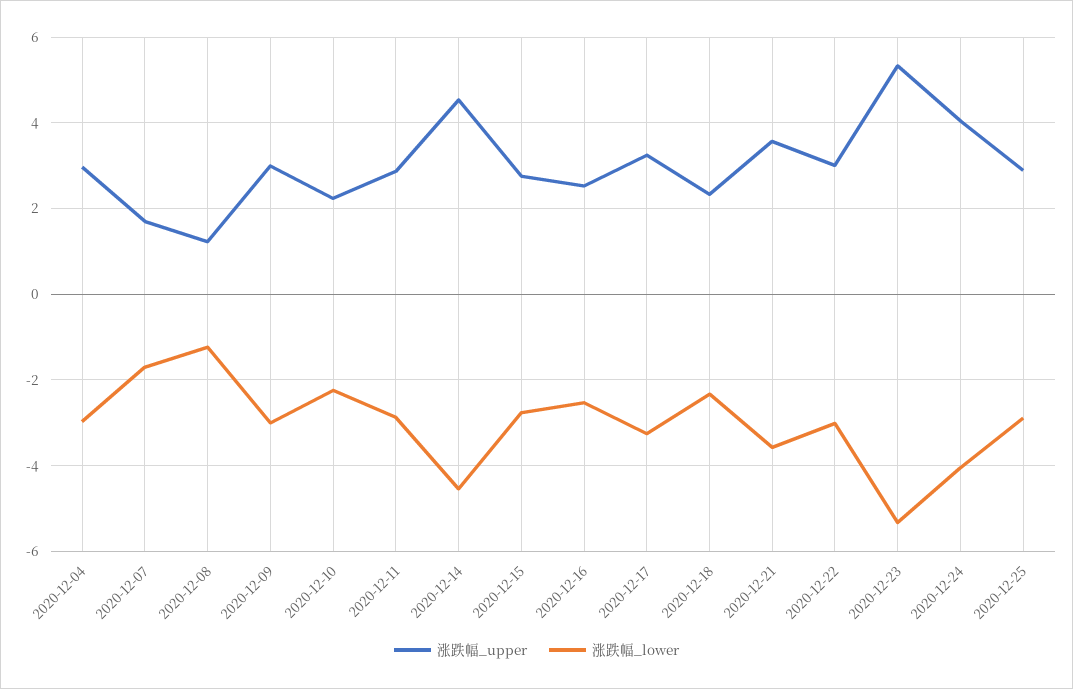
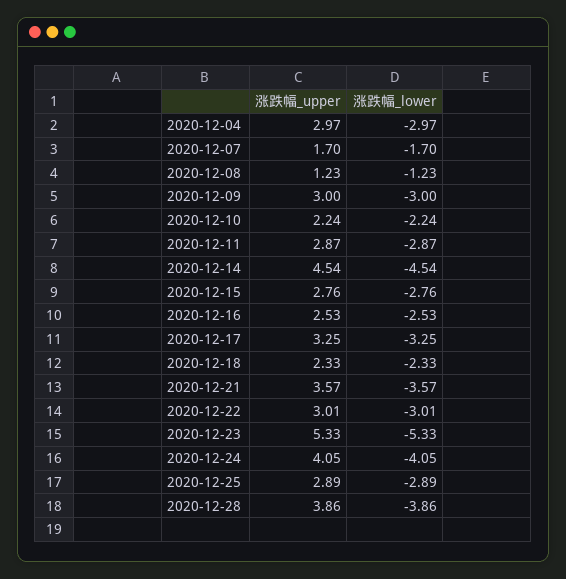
涨跌幅_upper, 2020-12-28: none -> 3.86
涨跌幅_lower, 2020-12-28: none -> -3.86

